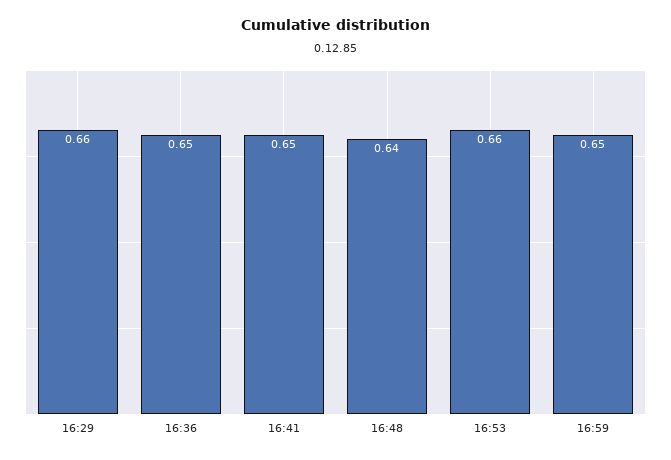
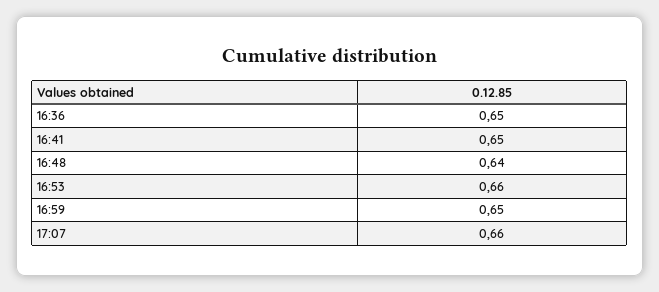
16:29: 0.66 -> none
17:07: none -> 0.66

